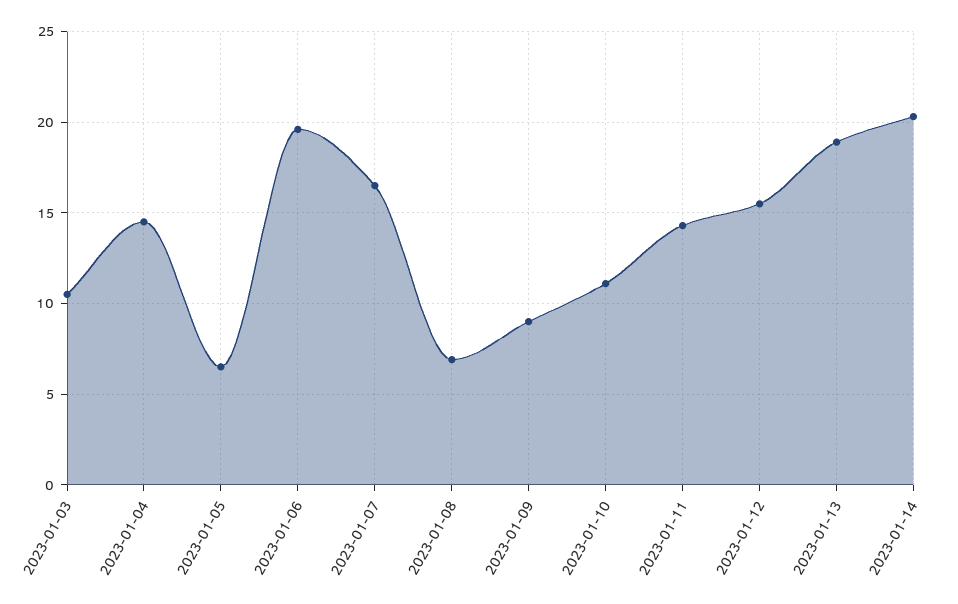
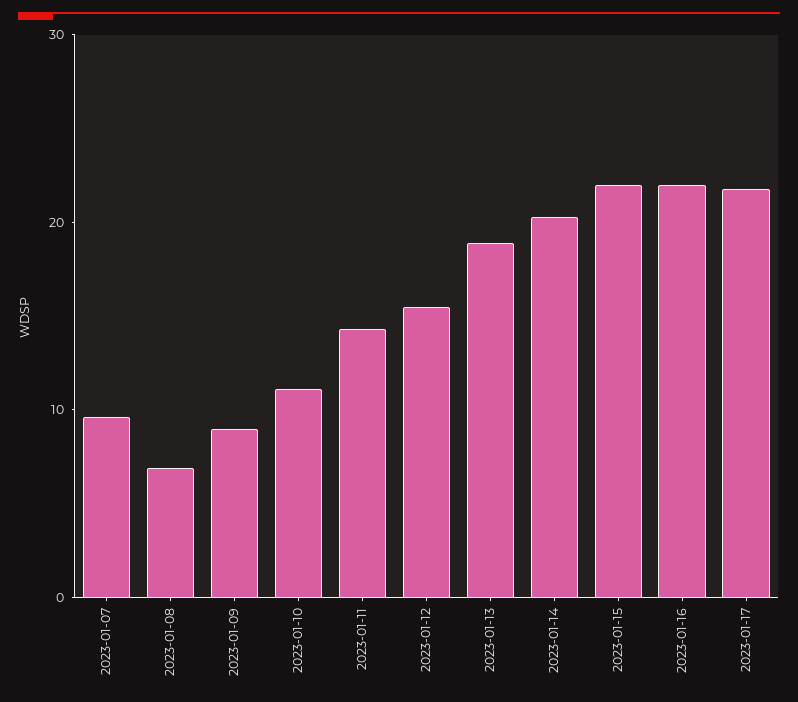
2023-01-03: 10.5 -> none
2023-01-04: 14.5 -> none
2023-01-05: 6.5 -> none
2023-01-06: 19.5 -> none
2023-01-07: 16.5 -> 10
2023-01-15: none -> 22
2023-01-16: none -> 22
2023-01-17: none -> 22

